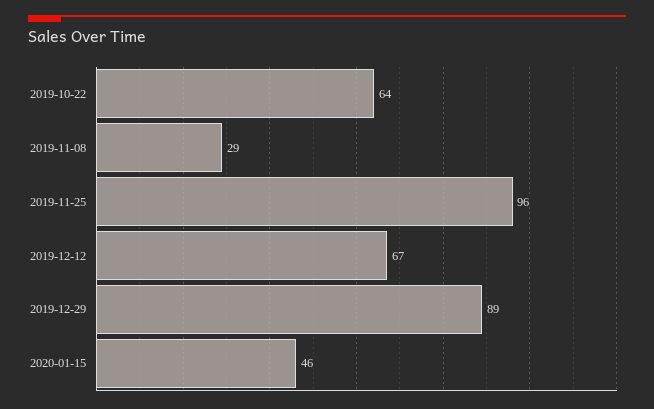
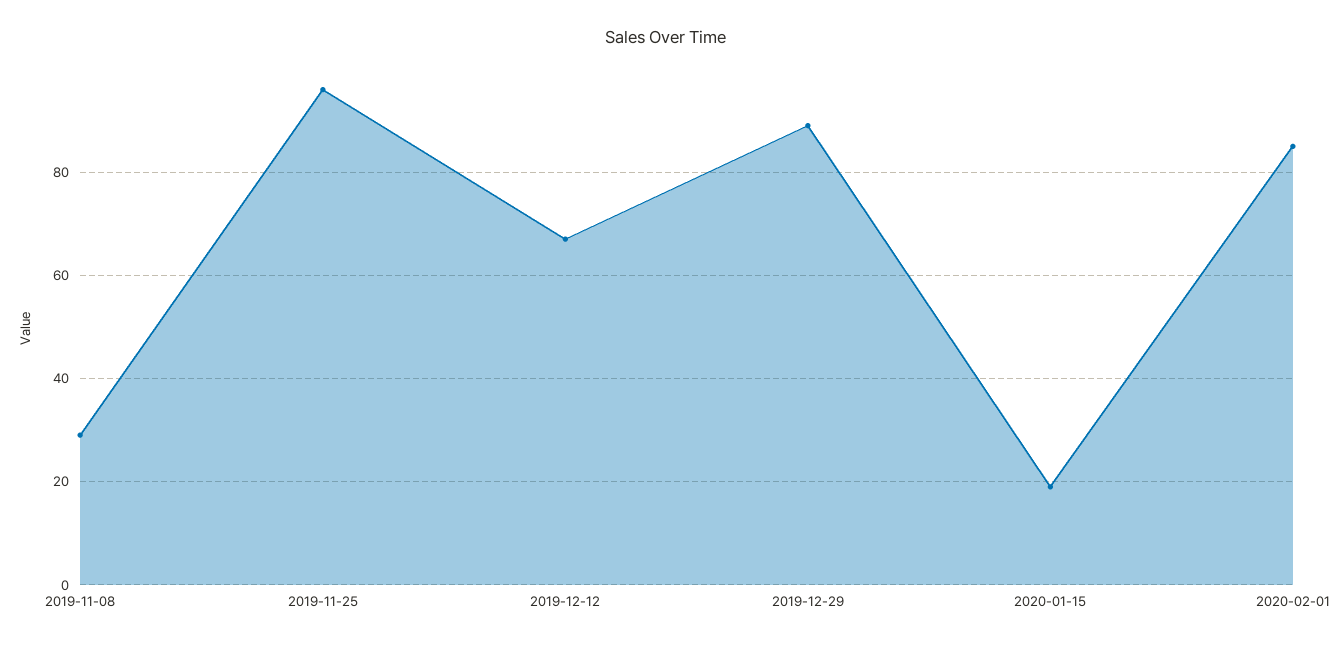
2019-10-22: 64 -> none
2020-01-15: 46 -> 20
2020-02-01: none -> 85

